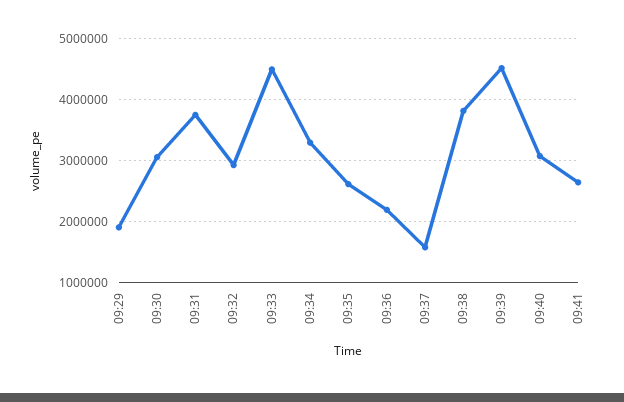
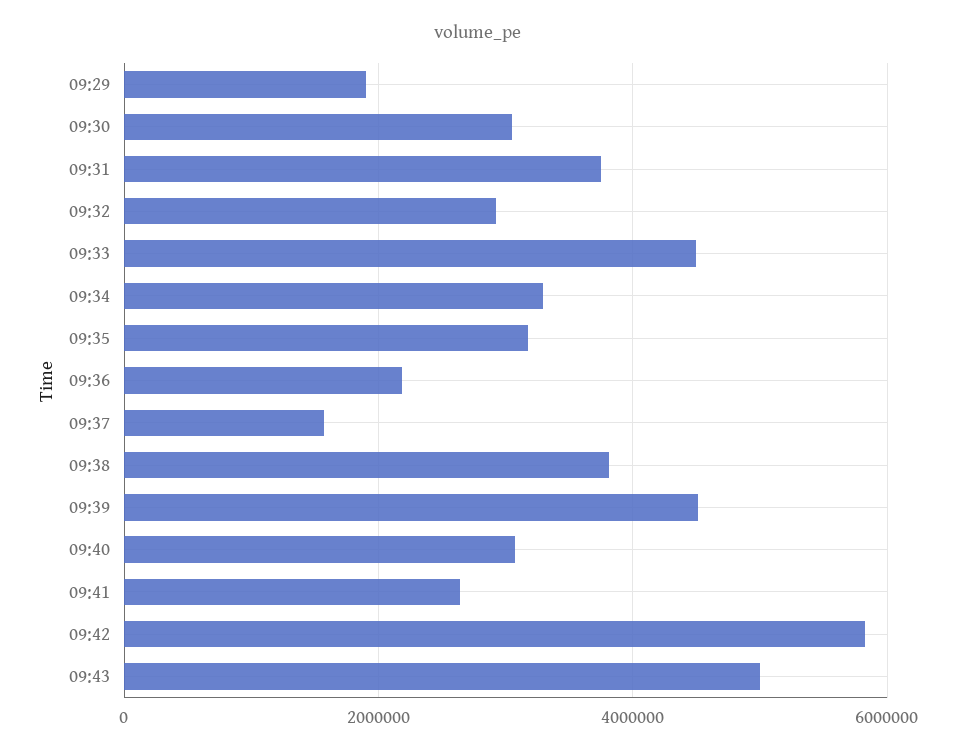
09:35: 2600000 -> 3200000
09:42: none -> 5800000
09:43: none -> 5000000

